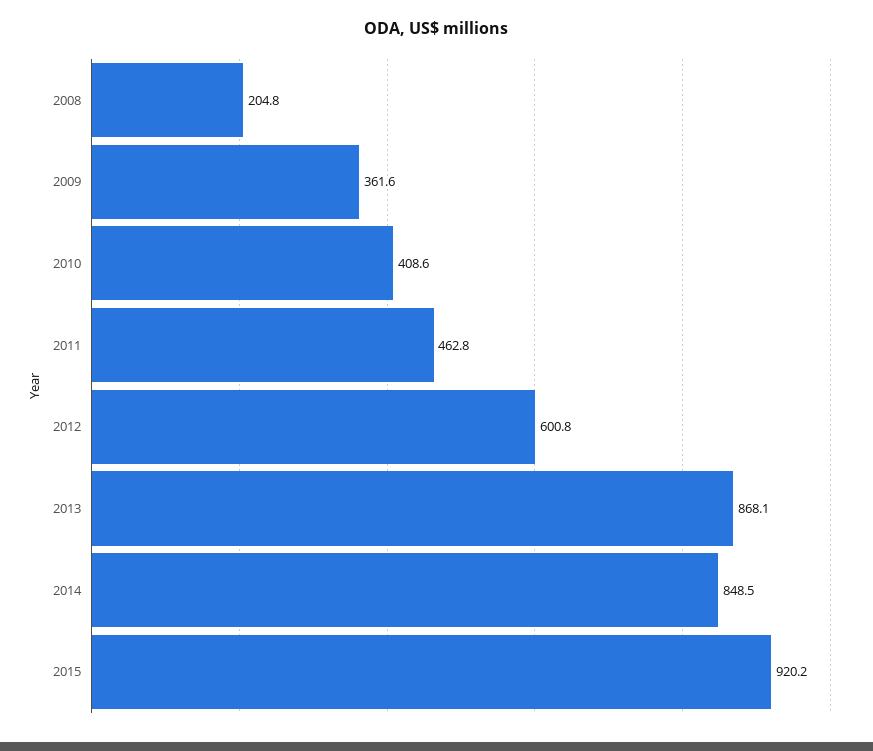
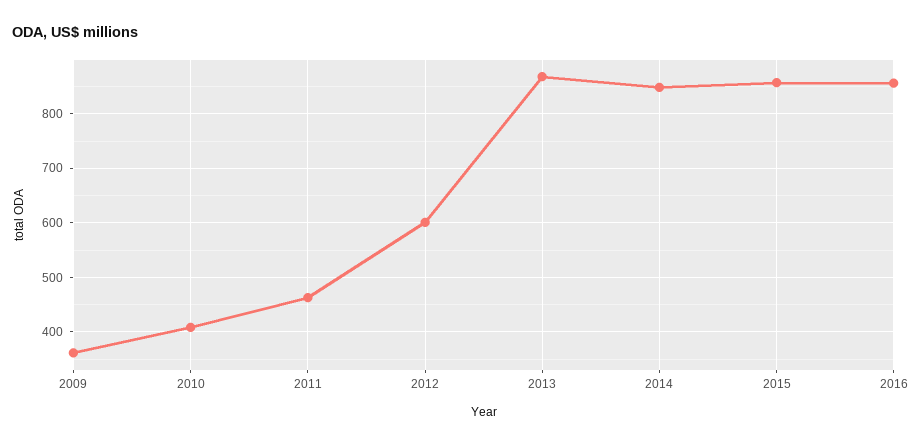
2008: 204.8 -> none
2015: 920.2 -> 860
2016: none -> 860

